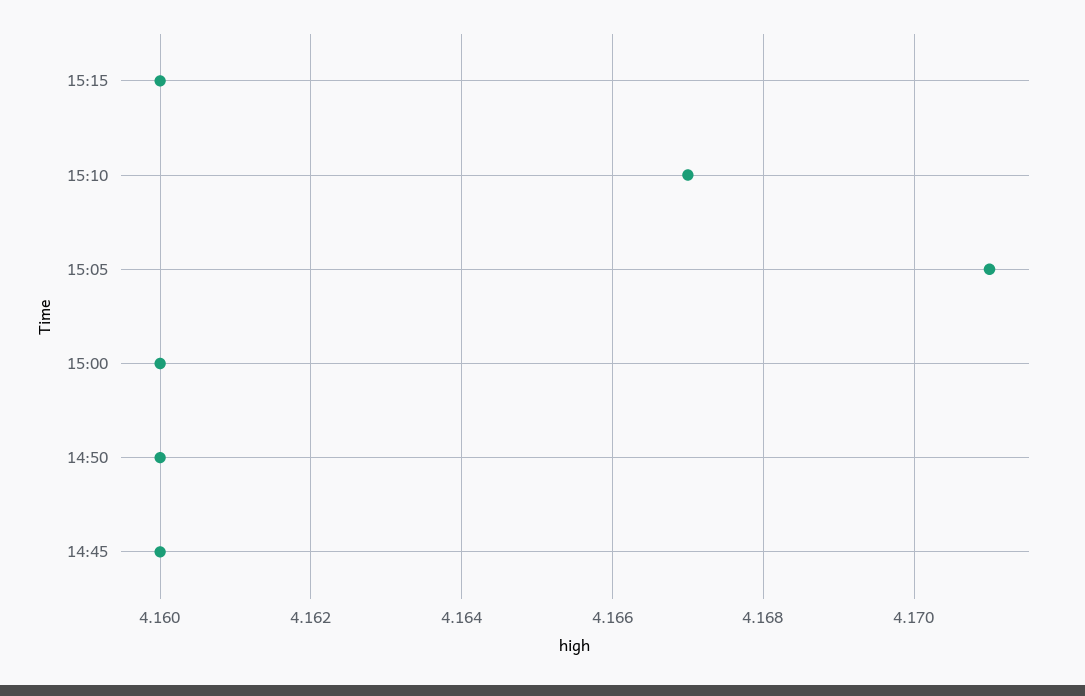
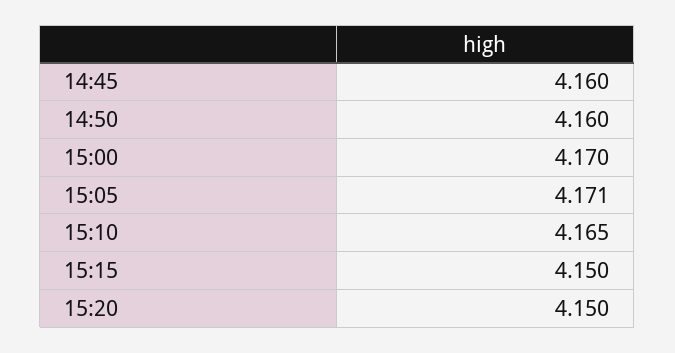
15:15: 4.16 -> 4.15
15:10: 4.167 -> 4.165
15:00: 4.16 -> 4.17
15:20: none -> 4.15

